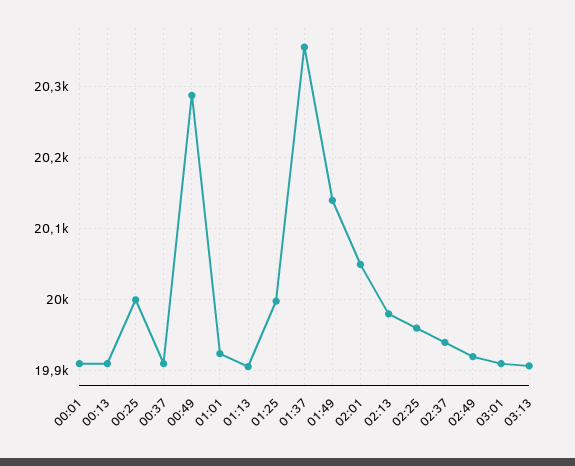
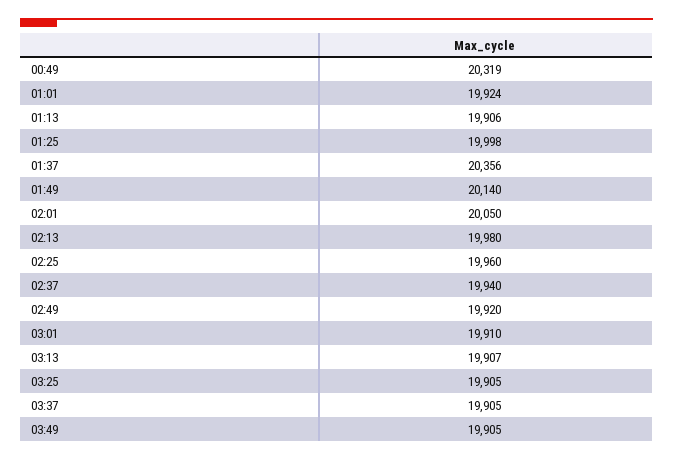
00:01: 19910 -> none
00:13: 19910 -> none
00:25: 20000 -> none
00:37: 19910 -> none
00:49: 20290 -> 20319
03:25: none -> 19905
03:37: none -> 19905
03:49: none -> 19905

